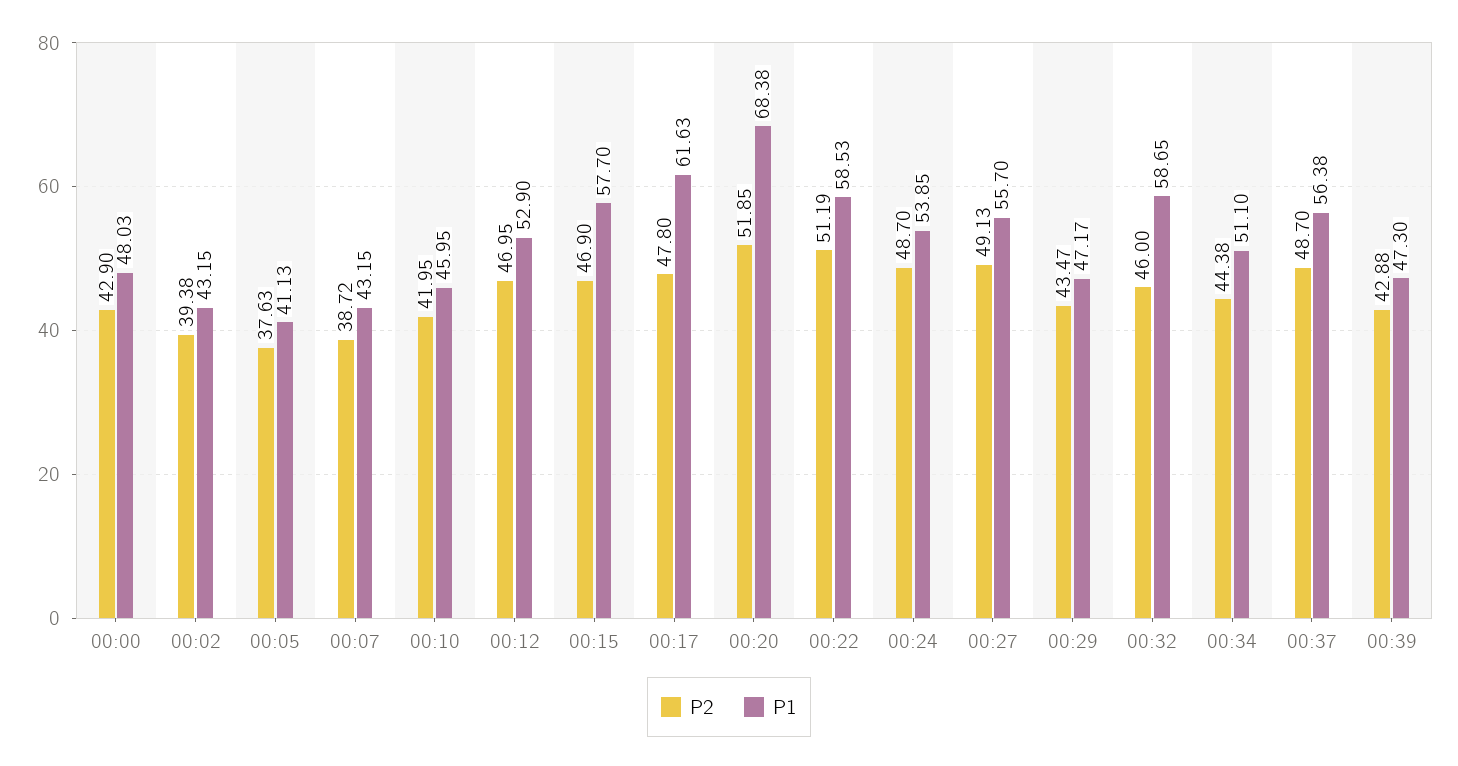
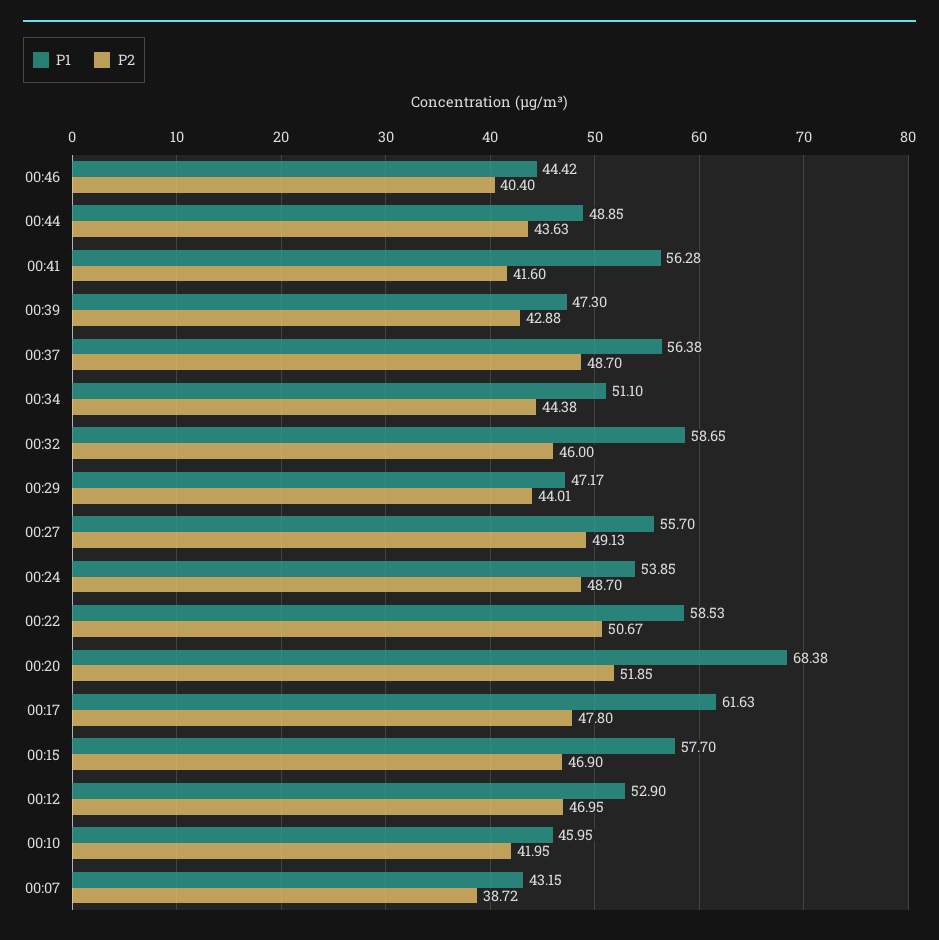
P2, 00:00: 42.9 -> none
P1, 00:00: 48.03 -> none
P2, 00:02: 39.38 -> none
P1, 00:02: 43.15 -> none
P2, 00:05: 37.63 -> none
P1, 00:05: 41.13 -> none
P2, 00:22: 51.19 -> 50.67
P2, 00:29: 43.47 -> 44.01
P1, 00:46: none -> 44.42
P2, 00:46: none -> 40.4
P1, 00:44: none -> 48.85
P2, 00:44: none -> 43.63
P1, 00:41: none -> 56.28
P2, 00:41: none -> 41.6

